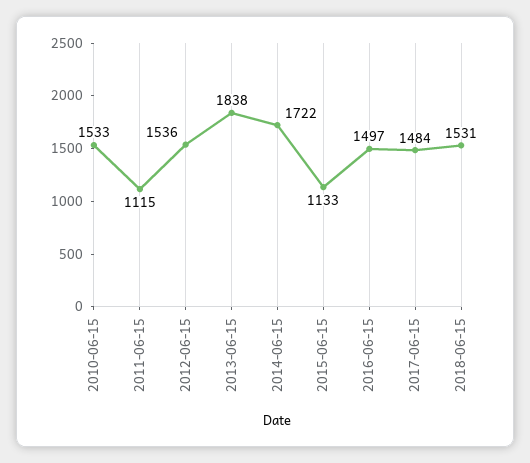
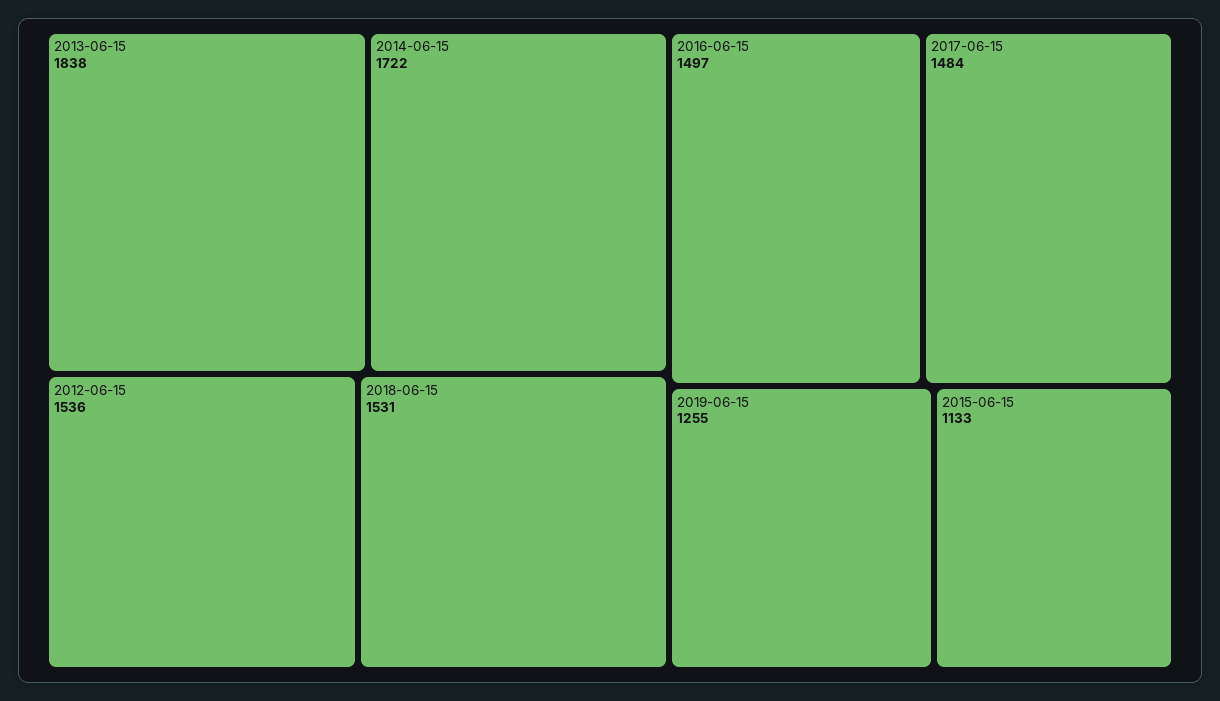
2010-06-15: 1533 -> none
2011-06-15: 1115 -> none
2019-06-15: none -> 1255

